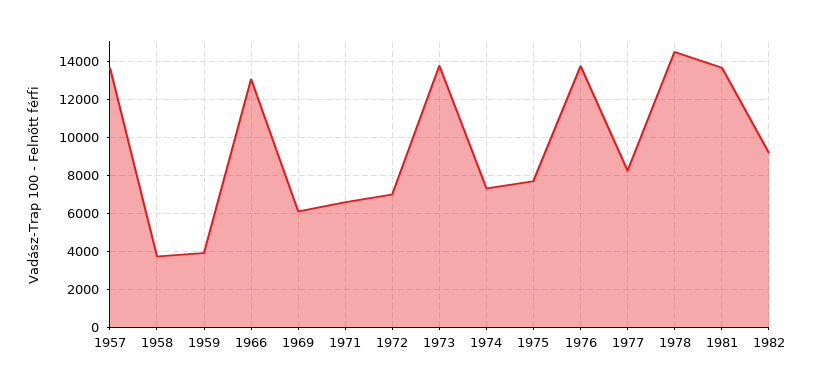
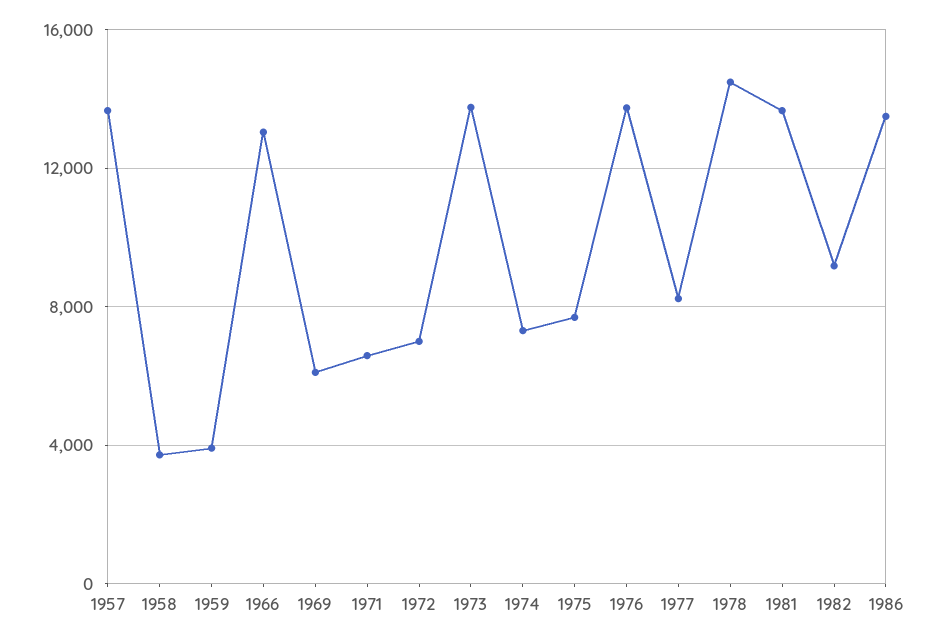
1986: none -> 13500

